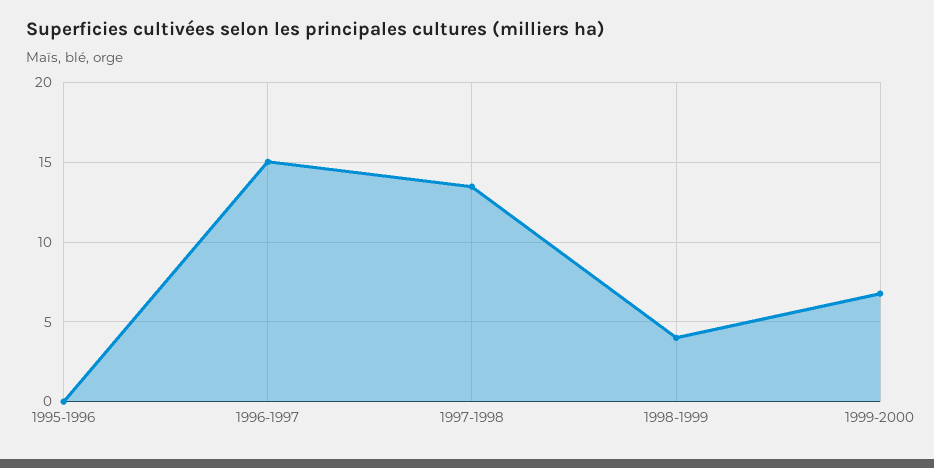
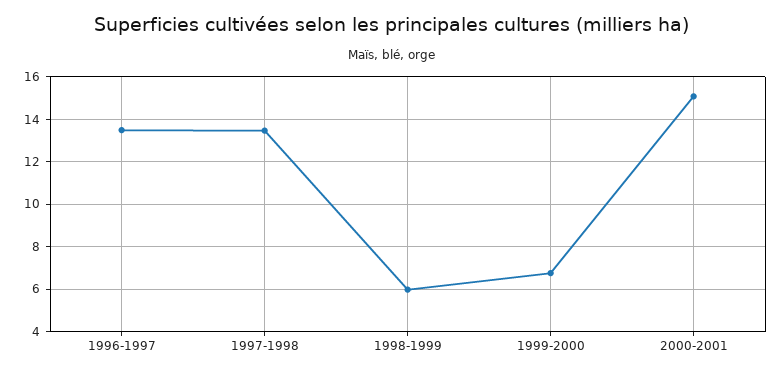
1995-1996: 0 -> none
1996-1997: 15 -> 13.5
1998-1999: 4 -> 6
2000-2001: none -> 15

